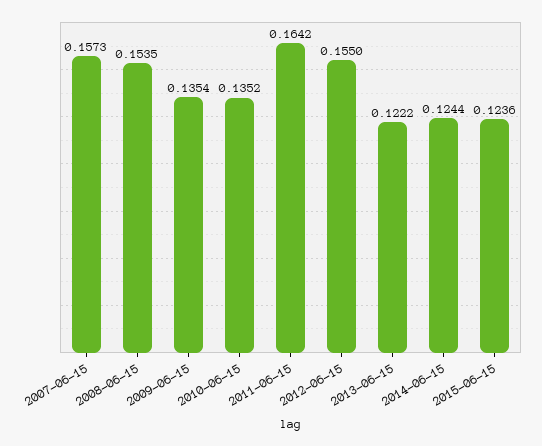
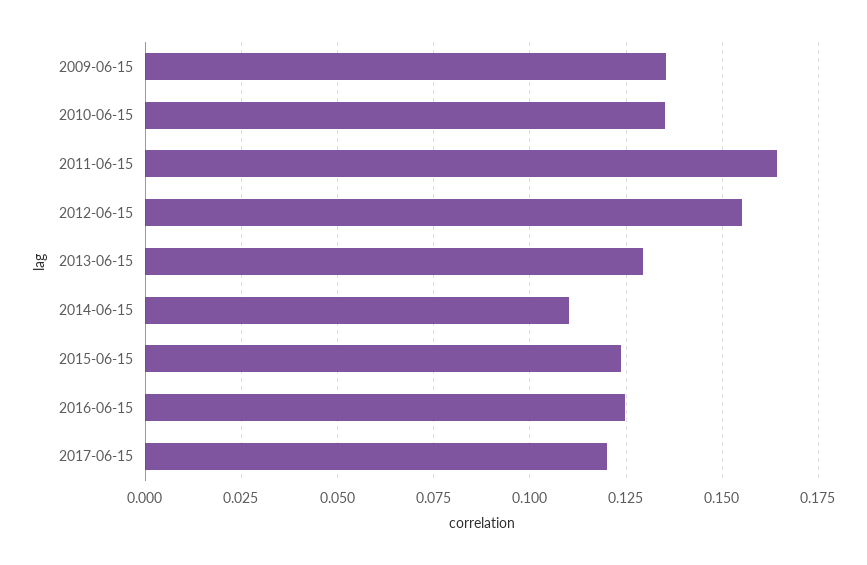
2007-06-15: 0.1573 -> none
2008-06-15: 0.1535 -> none
2013-06-15: 0.1222 -> 0.13
2014-06-15: 0.1244 -> 0.11
2016-06-15: none -> 0.125
2017-06-15: none -> 0.12

